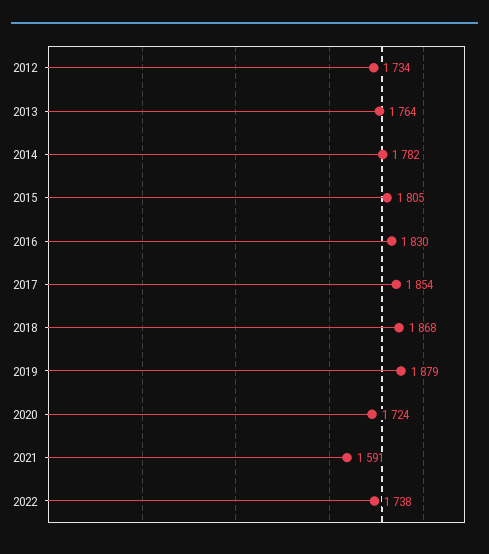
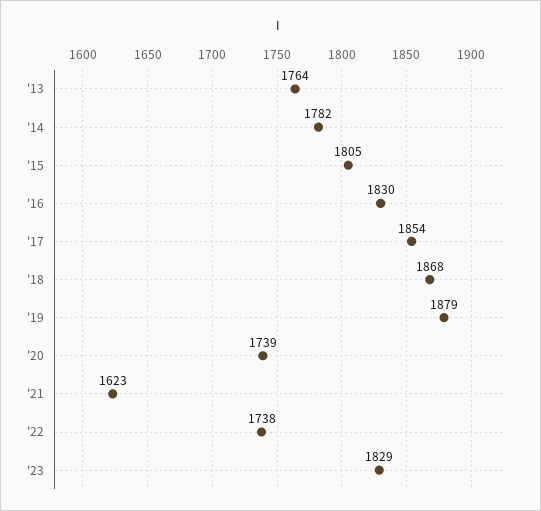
2012: 1734 -> none
2020: 1724 -> 1739
2021: 1591 -> 1623
'23: none -> 1829

